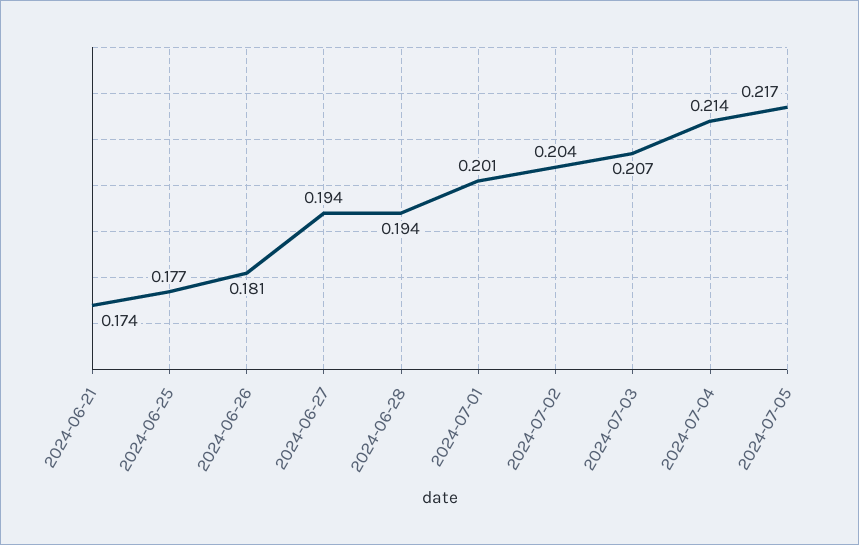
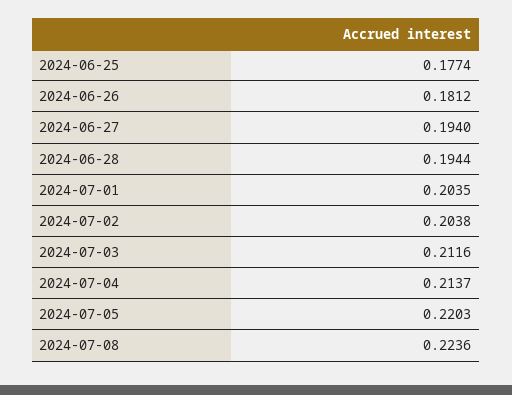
2024-06-21: 0.174 -> none
2024-07-01: 0.201 -> 0.2035
2024-07-03: 0.207 -> 0.2116
2024-07-05: 0.217 -> 0.2203
2024-07-08: none -> 0.2236

